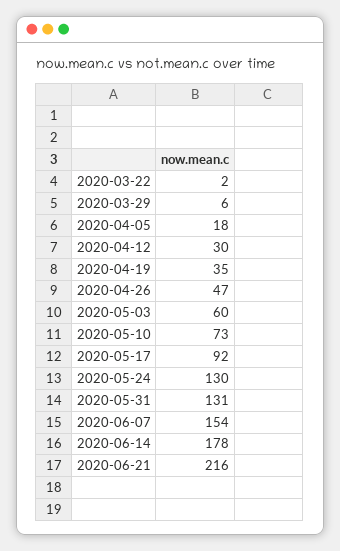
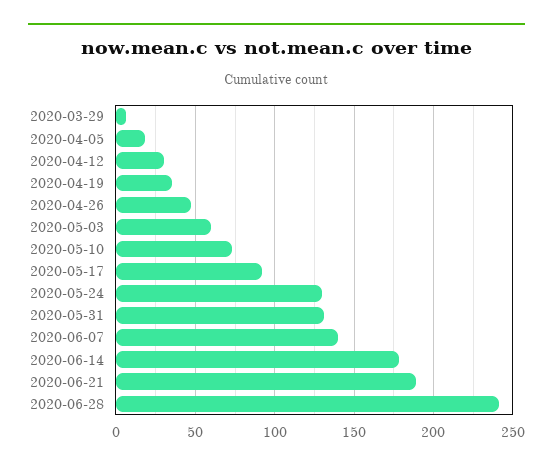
2020-03-22: 2 -> none
2020-06-07: 154 -> 140
2020-06-21: 216 -> 190
2020-06-28: none -> 240

